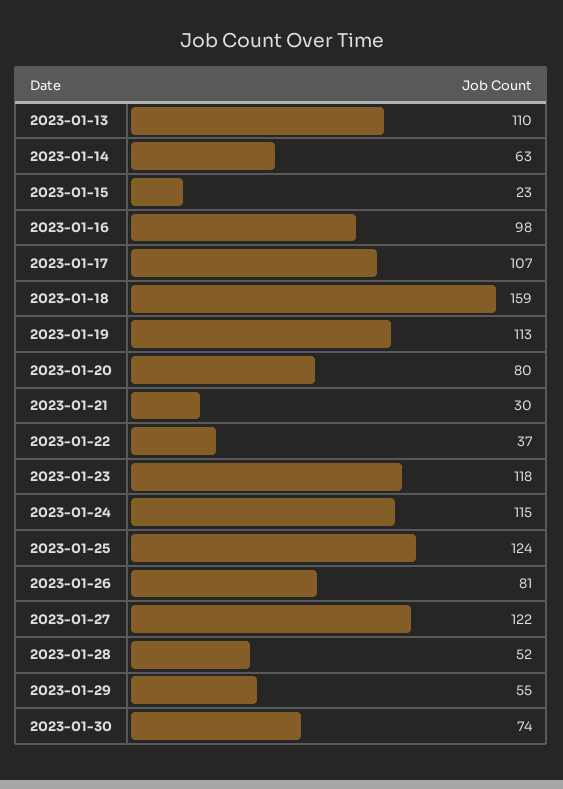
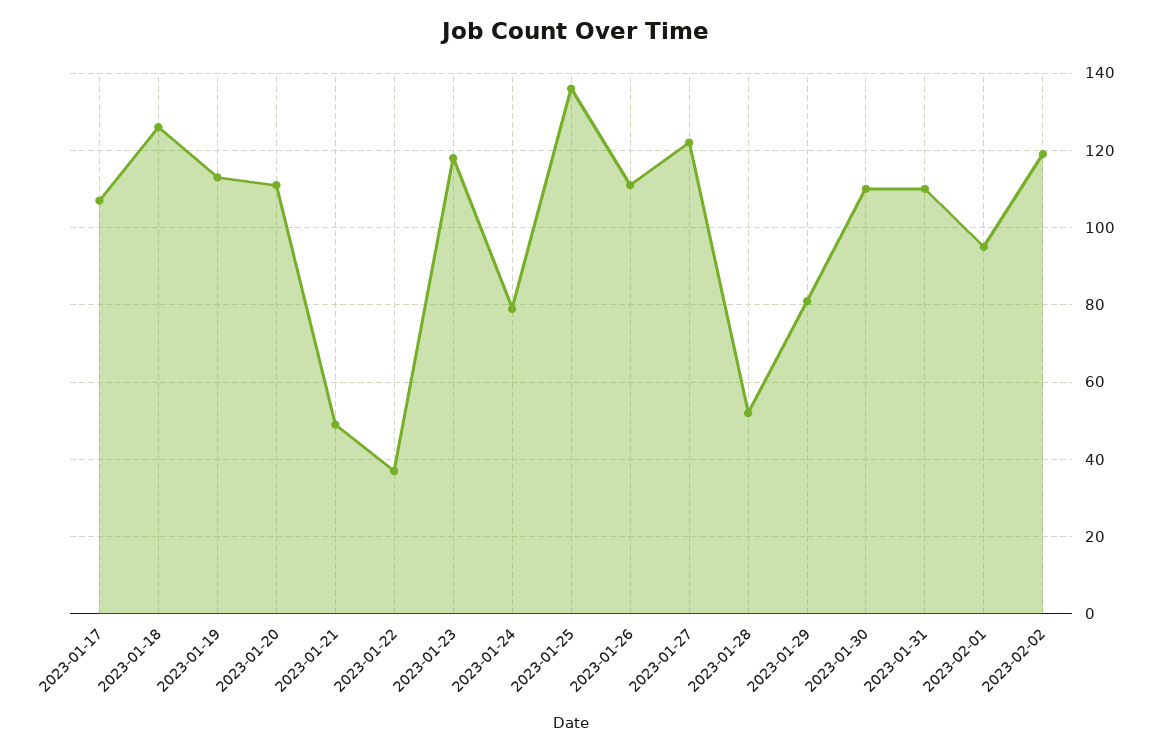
2023-01-13: 110 -> none
2023-01-14: 63 -> none
2023-01-15: 23 -> none
2023-01-16: 98 -> none
2023-01-18: 159 -> 125
2023-01-20: 80 -> 110
2023-01-21: 30 -> 50
2023-01-24: 115 -> 80
2023-01-25: 124 -> 135
2023-01-26: 81 -> 110
2023-01-29: 55 -> 80
2023-01-30: 74 -> 110
2023-01-31: none -> 110
2023-02-01: none -> 95
2023-02-02: none -> 120

